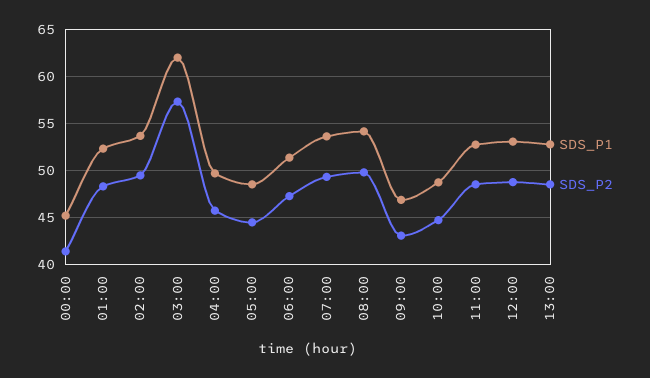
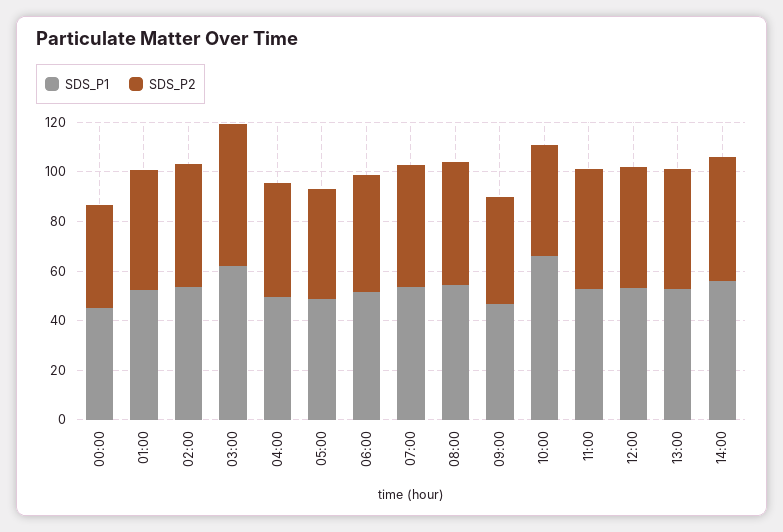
SDS_P1, 10:00: 49 -> 65
SDS_P1, 14:00: none -> 55
SDS_P2, 14:00: none -> 50

